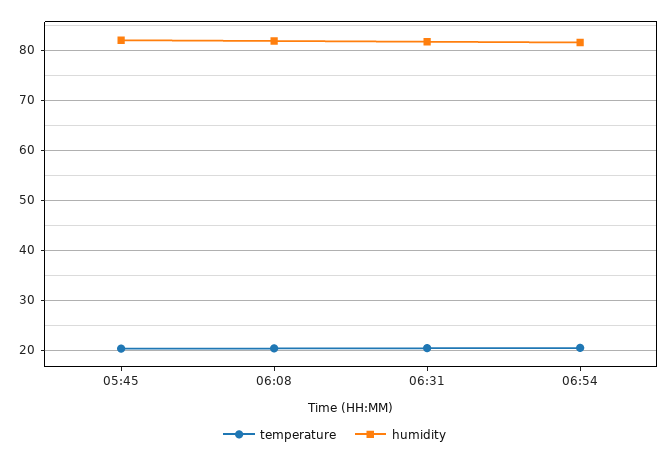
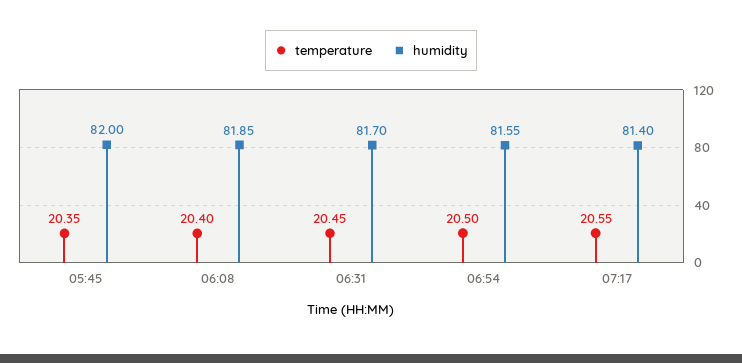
temperature, 07:17: none -> 20.55
humidity, 07:17: none -> 81.4

